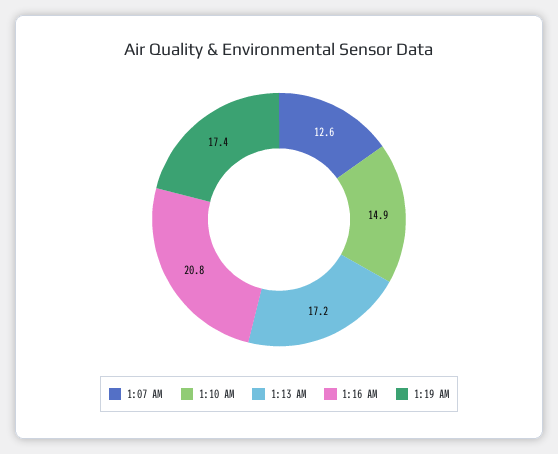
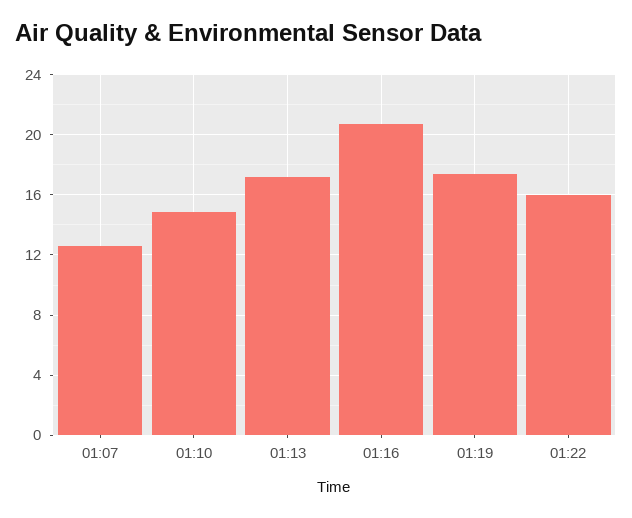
01:22: none -> 16

